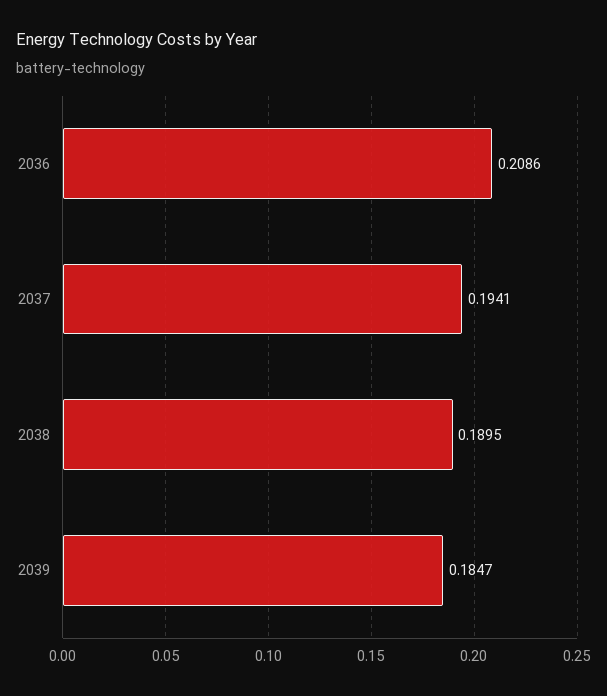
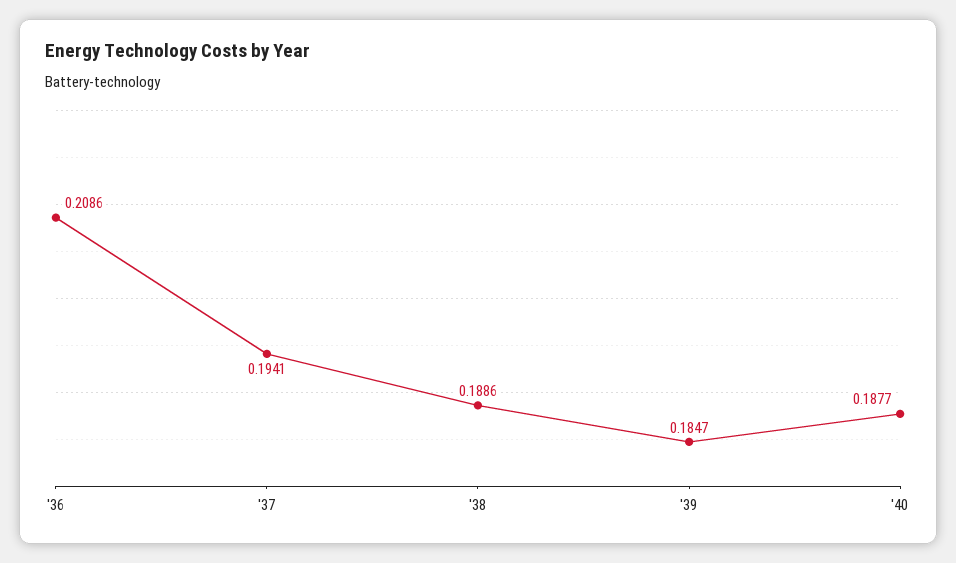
2038: 0.1895 -> 0.1886
'40: none -> 0.1877

